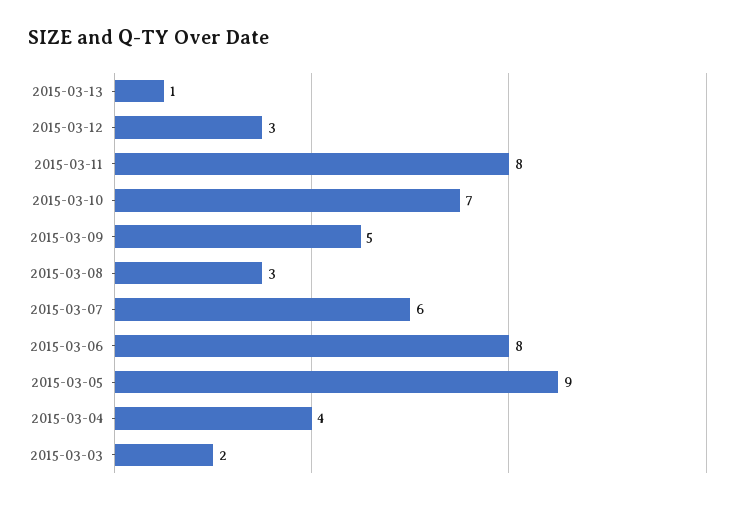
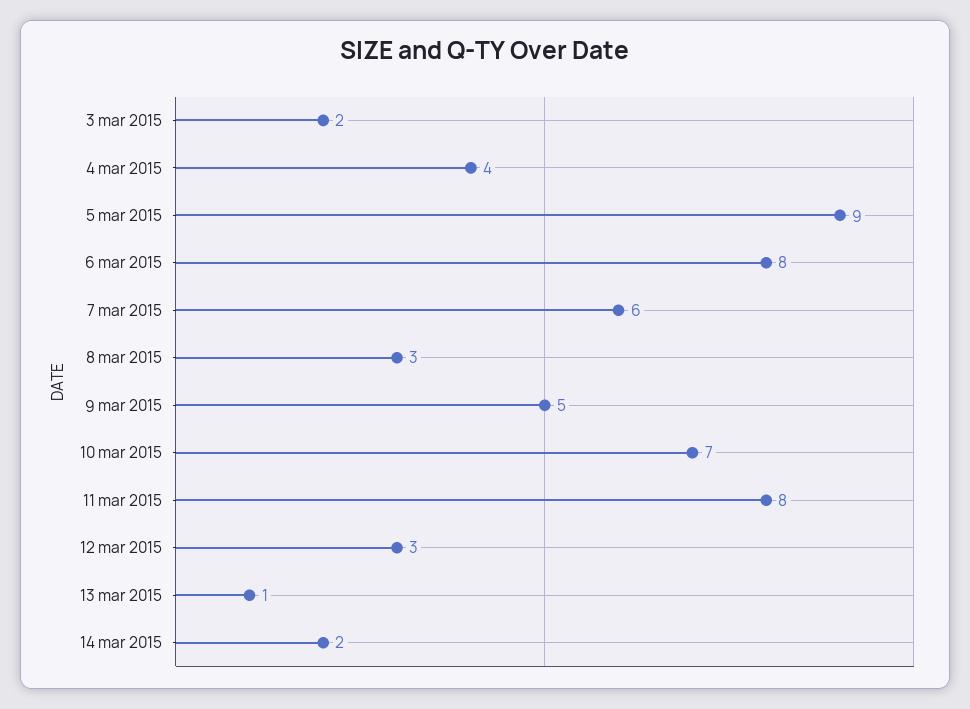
14 mar 2015: none -> 2

